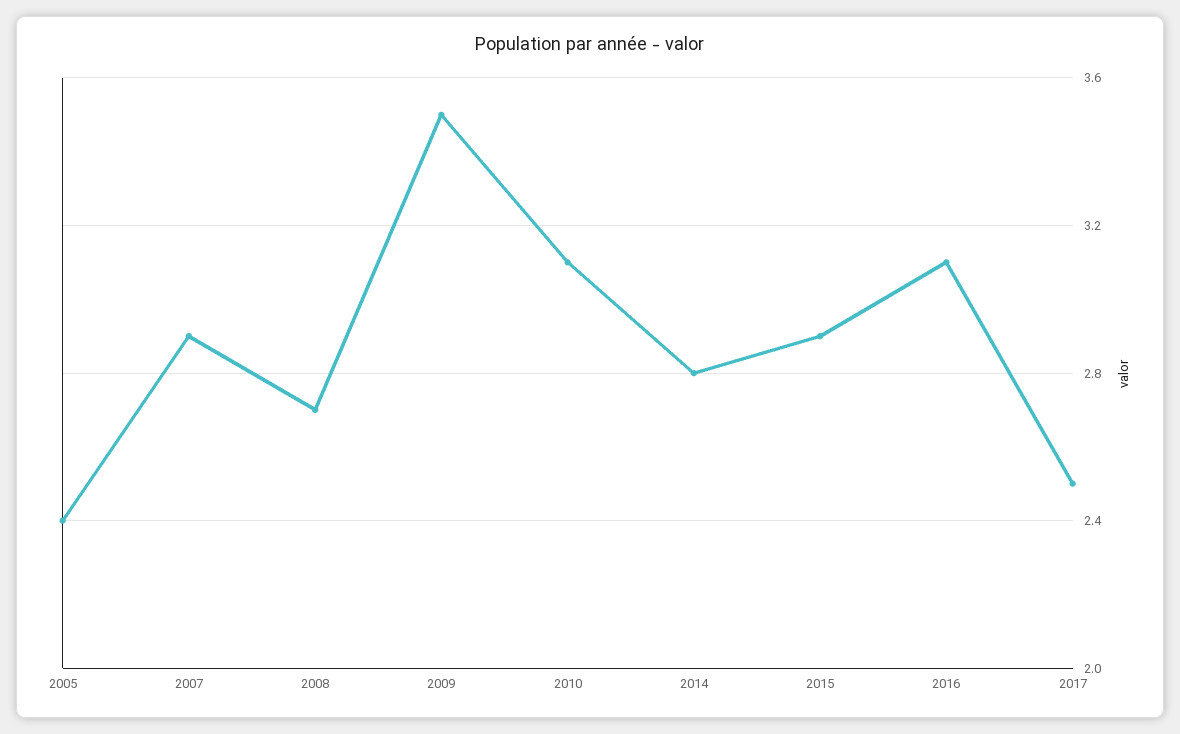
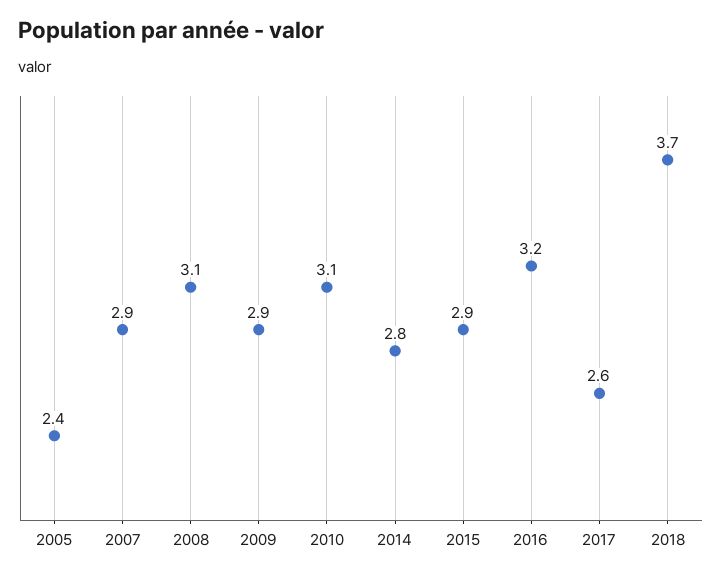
2008: 2.7 -> 3.1
2009: 3.5 -> 2.9
2016: 3.1 -> 3.2
2017: 2.5 -> 2.6
2018: none -> 3.7

